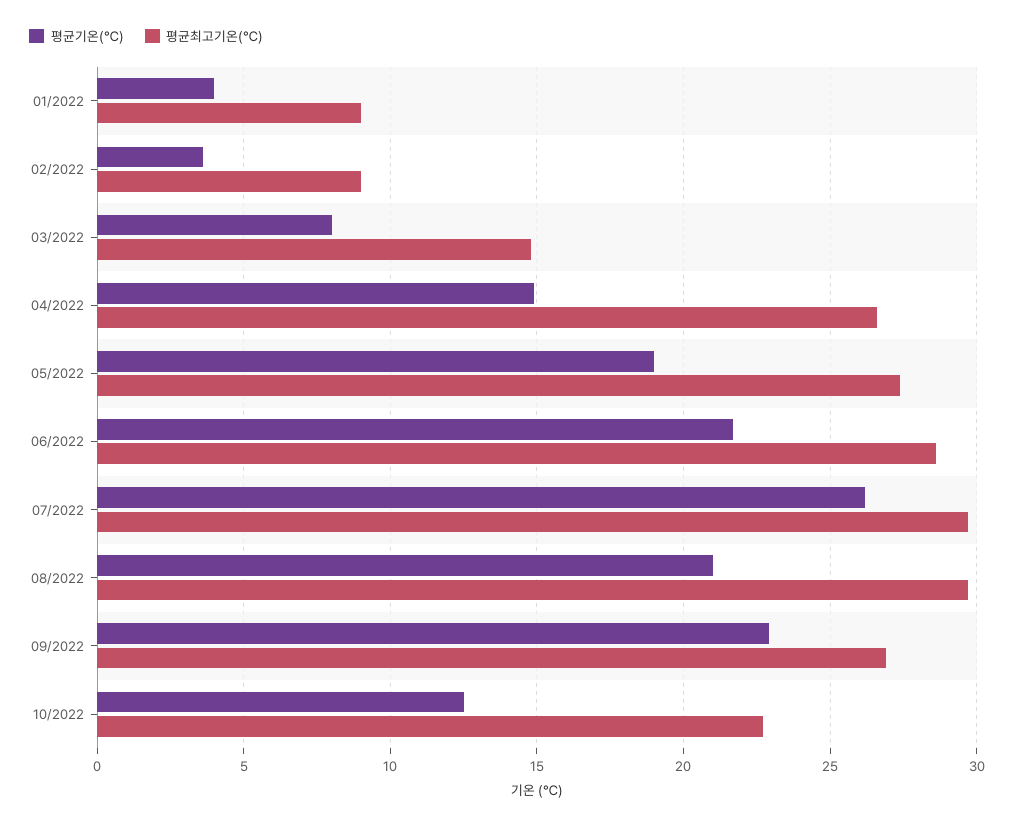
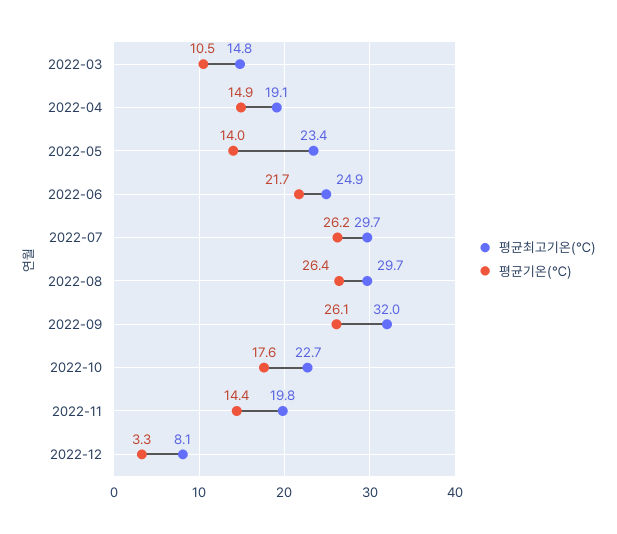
평균기온(℃), 01/2022: 4 -> none
평균최고기온(℃), 01/2022: 9 -> none
평균기온(℃), 02/2022: 3.5 -> none
평균최고기온(℃), 02/2022: 9 -> none
평균기온(℃), 03/2022: 8 -> 10.5
평균최고기온(℃), 04/2022: 26.5 -> 19.1
평균기온(℃), 05/2022: 19 -> 14
평균최고기온(℃), 05/2022: 27.5 -> 23.4
평균최고기온(℃), 06/2022: 28.5 -> 24.9
평균기온(℃), 08/2022: 21 -> 26.4
평균기온(℃), 09/2022: 23 -> 26.1
평균최고기온(℃), 09/2022: 27 -> 32
평균기온(℃), 10/2022: 12.5 -> 17.6
평균최고기온(℃), 2022-11: none -> 19.8
평균기온(℃), 2022-11: none -> 14.4
평균최고기온(℃), 2022-12: none -> 8.1
평균기온(℃), 2022-12: none -> 3.3

